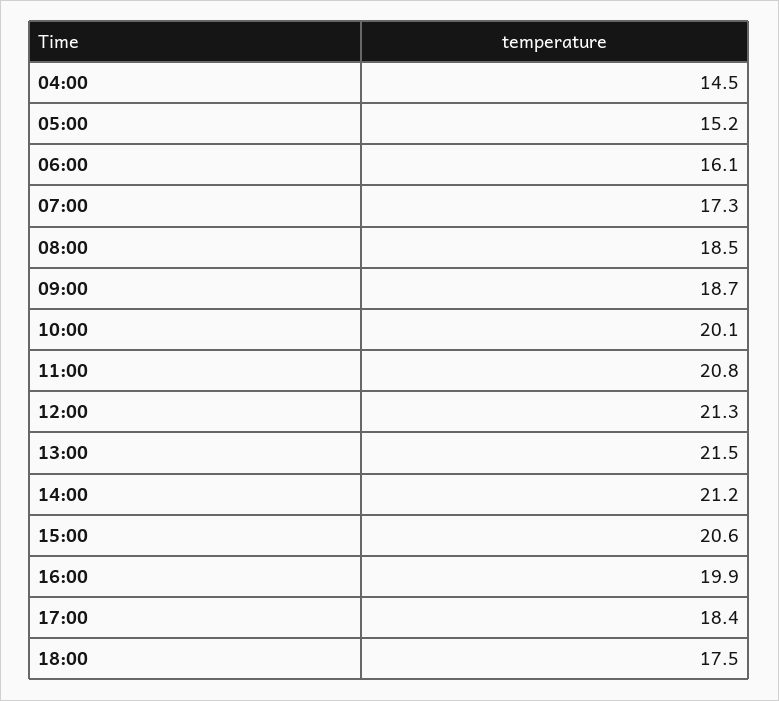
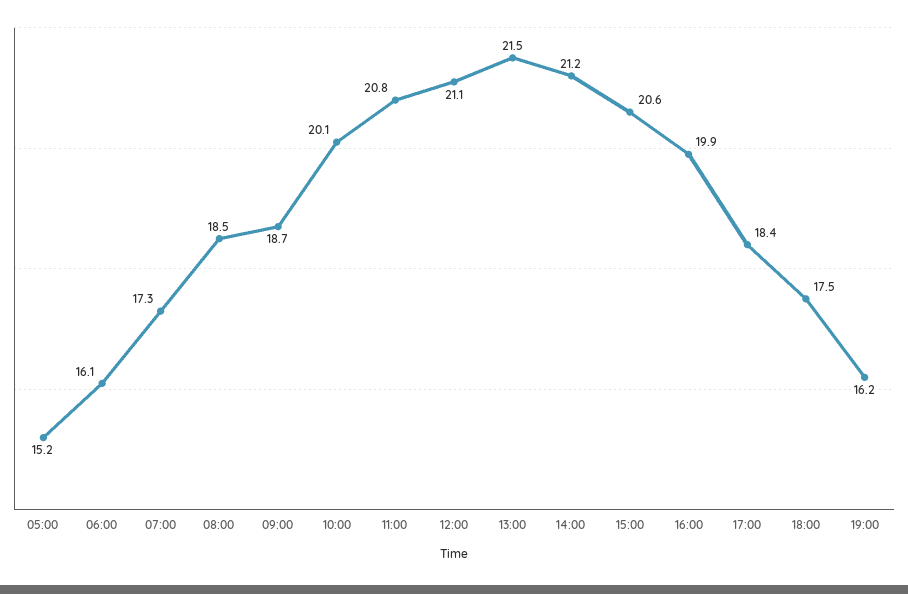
04:00: 14.5 -> none
12:00: 21.3 -> 21.1
19:00: none -> 16.2

